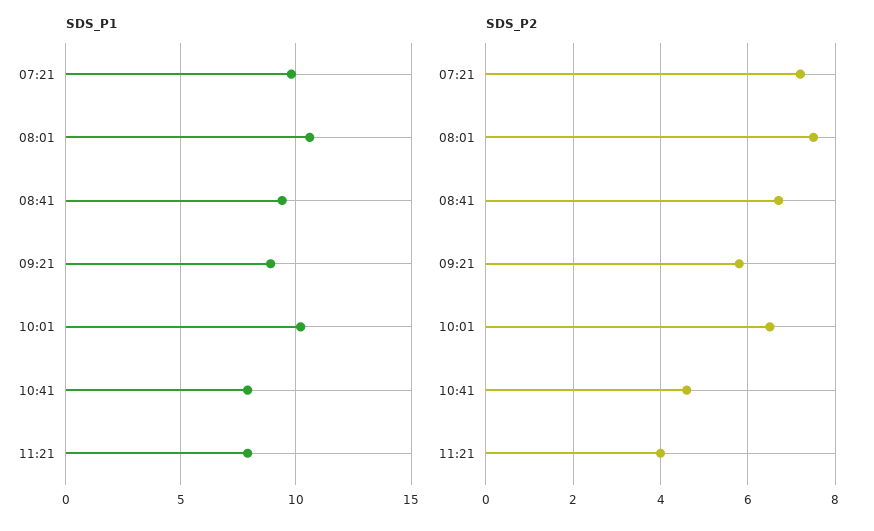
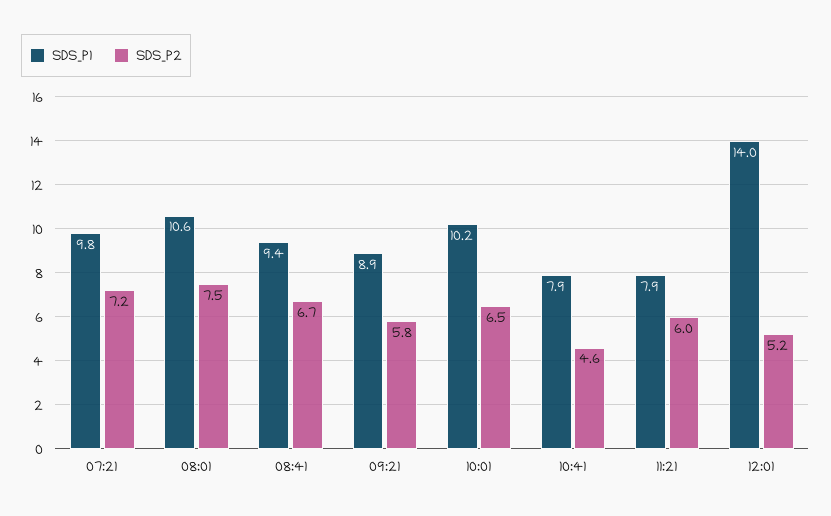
SDS_P2, 11:21: 4 -> 6
SDS_P1, 12:01: none -> 14
SDS_P2, 12:01: none -> 5.2

